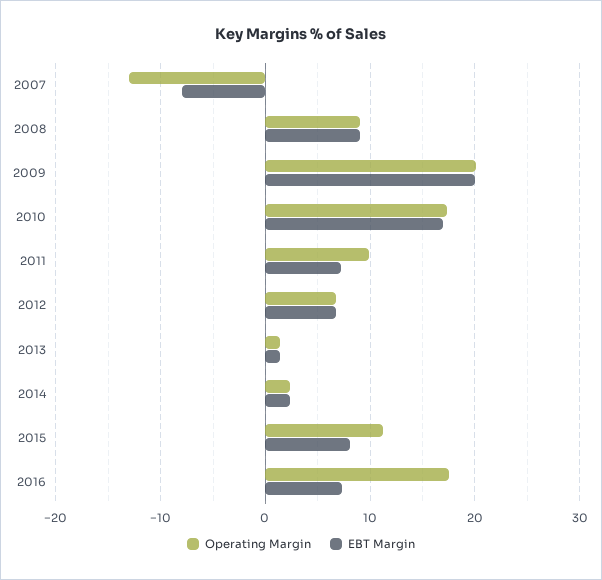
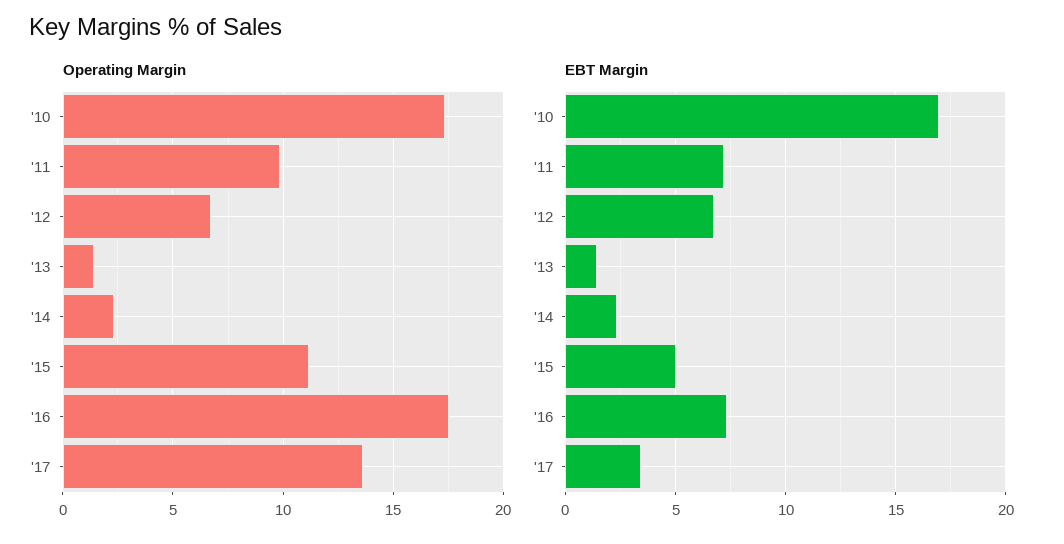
Operating Margin, 2007: -13 -> none
EBT Margin, 2007: -8 -> none
Operating Margin, 2008: 9 -> none
EBT Margin, 2008: 9 -> none
Operating Margin, 2009: 20 -> none
EBT Margin, 2009: 20 -> none
EBT Margin, 2015: 8 -> 5
Operating Margin, '17: none -> 13.5
EBT Margin, '17: none -> 3.5

